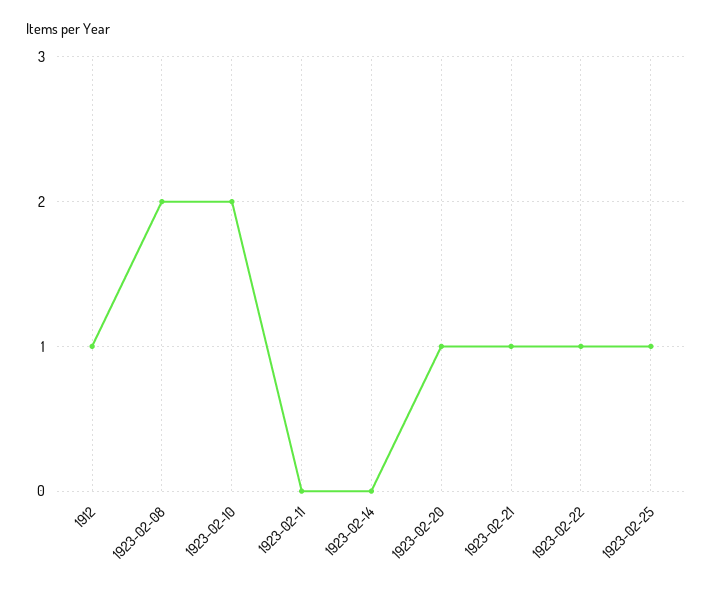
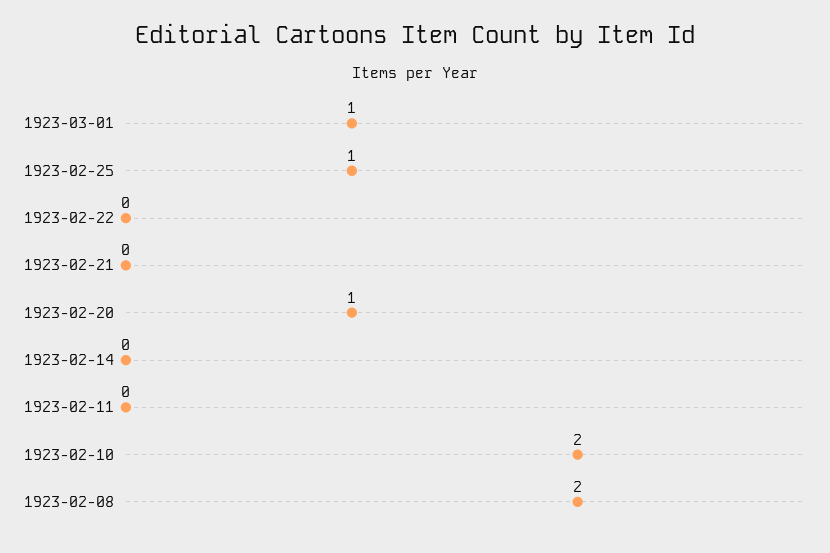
1912: 1 -> none
1923-02-21: 1 -> 0
1923-02-22: 1 -> 0
1923-03-01: none -> 1

